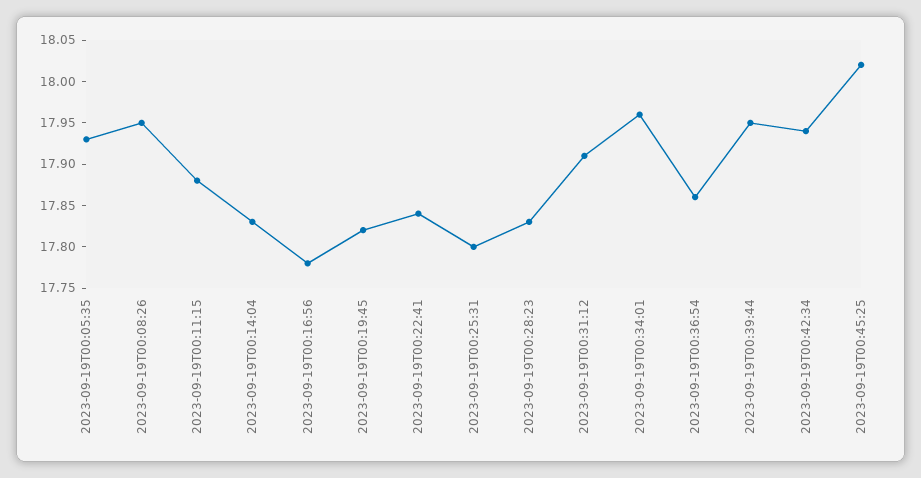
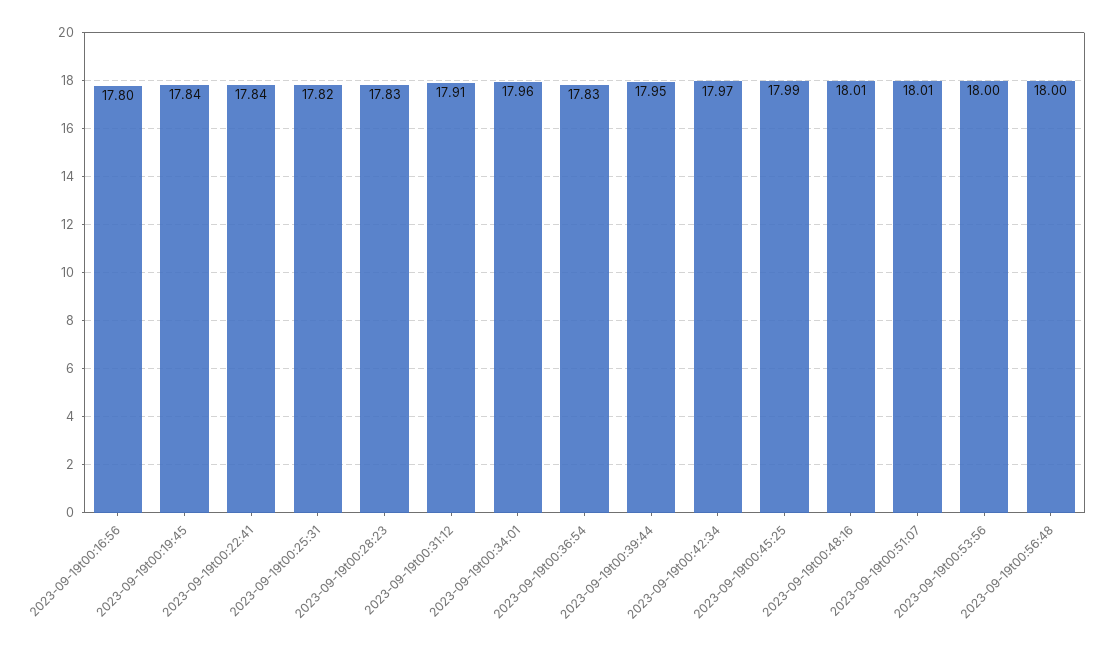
2023-09-19T00:05:35: 17.93 -> none
2023-09-19T00:08:26: 17.95 -> none
2023-09-19T00:11:15: 17.88 -> none
2023-09-19T00:14:04: 17.83 -> none
2023-09-19T00:16:56: 17.78 -> 17.8
2023-09-19T00:19:45: 17.82 -> 17.84
2023-09-19T00:25:31: 17.8 -> 17.82
2023-09-19T00:36:54: 17.86 -> 17.83
2023-09-19T00:42:34: 17.94 -> 17.97
2023-09-19T00:45:25: 18.02 -> 17.99
2023-09-19t00:48:16: none -> 18.01
2023-09-19t00:51:07: none -> 18.01
2023-09-19t00:53:56: none -> 18
2023-09-19t00:56:48: none -> 18

